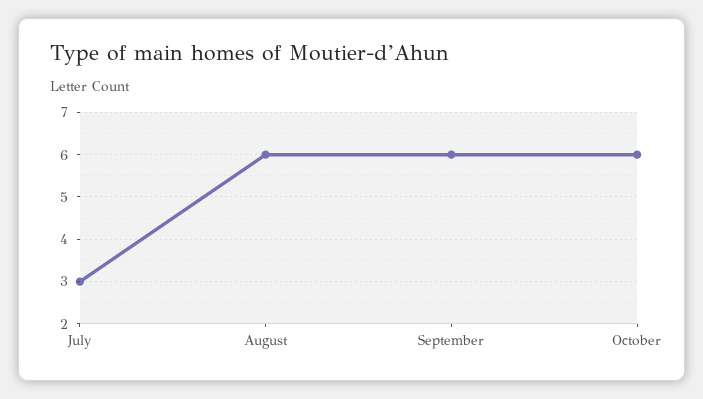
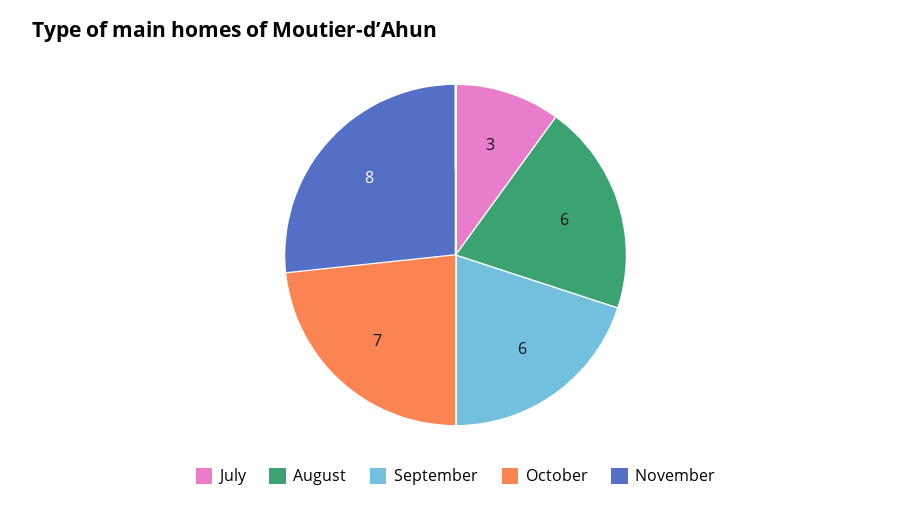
October: 6 -> 7
November: none -> 8

